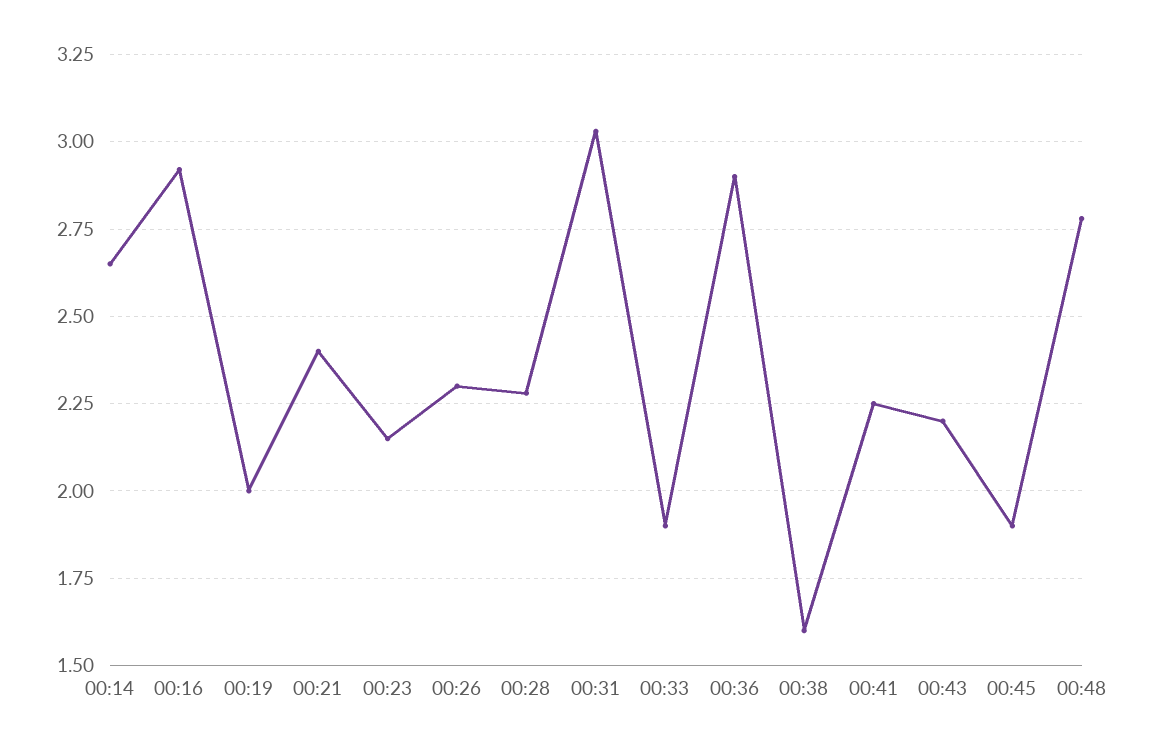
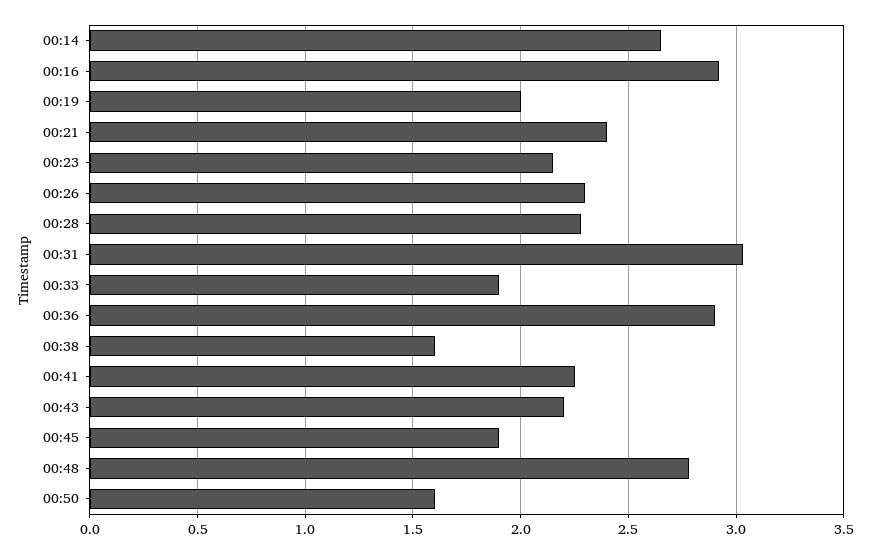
00:50: none -> 1.6

